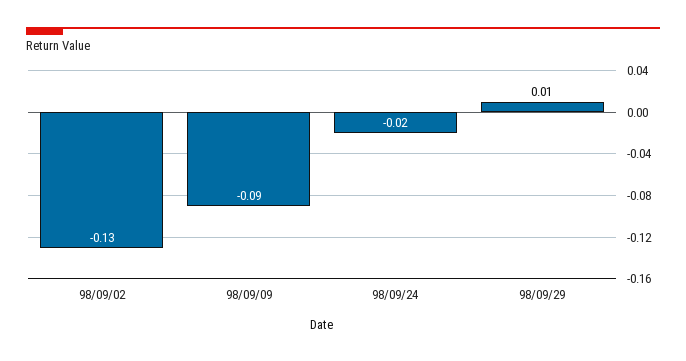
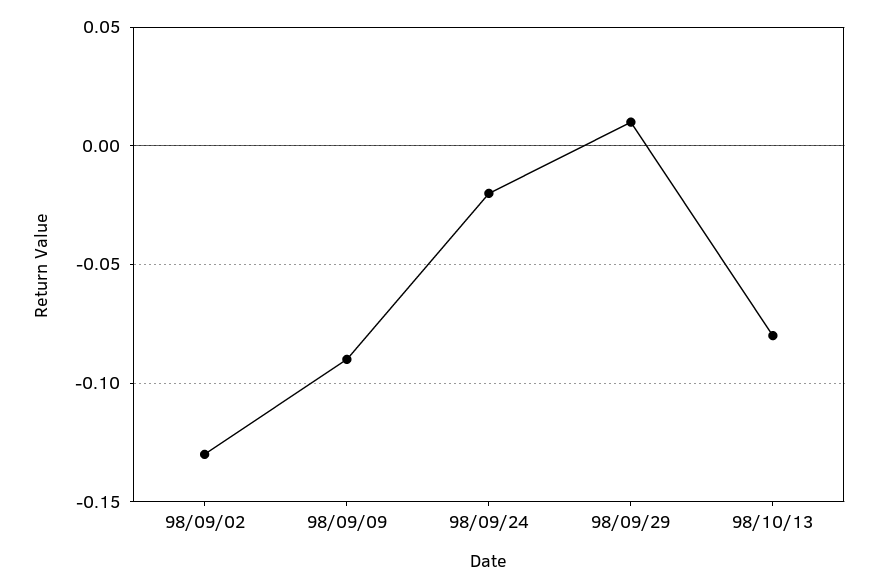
98/10/13: none -> -0.08

